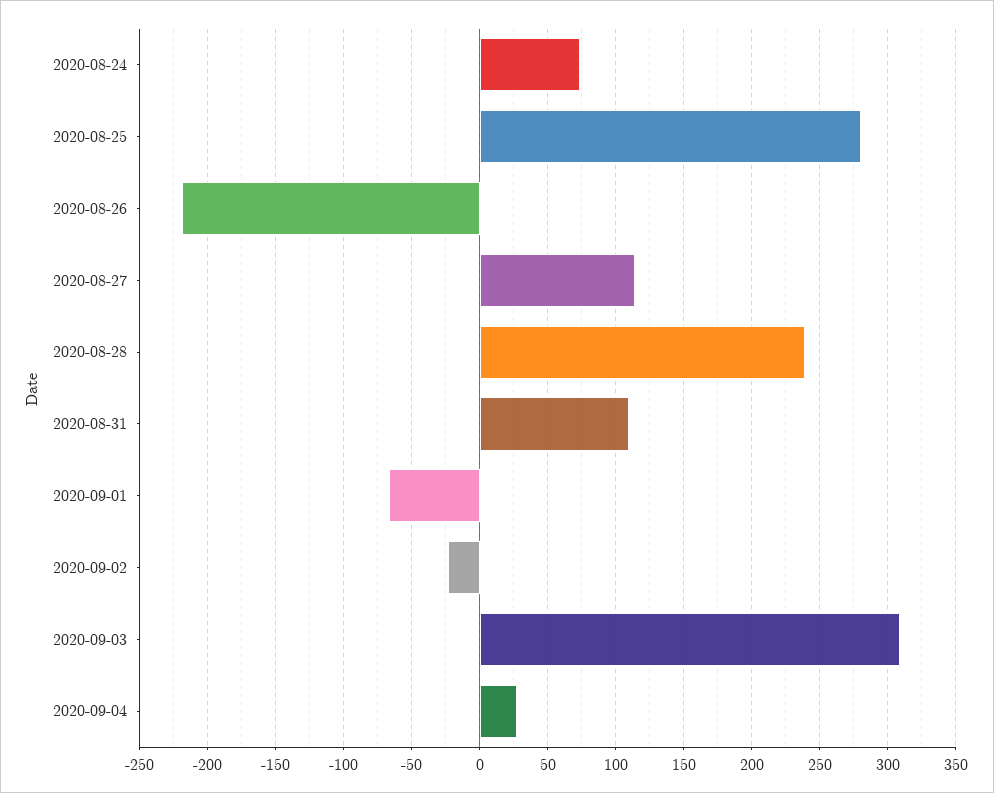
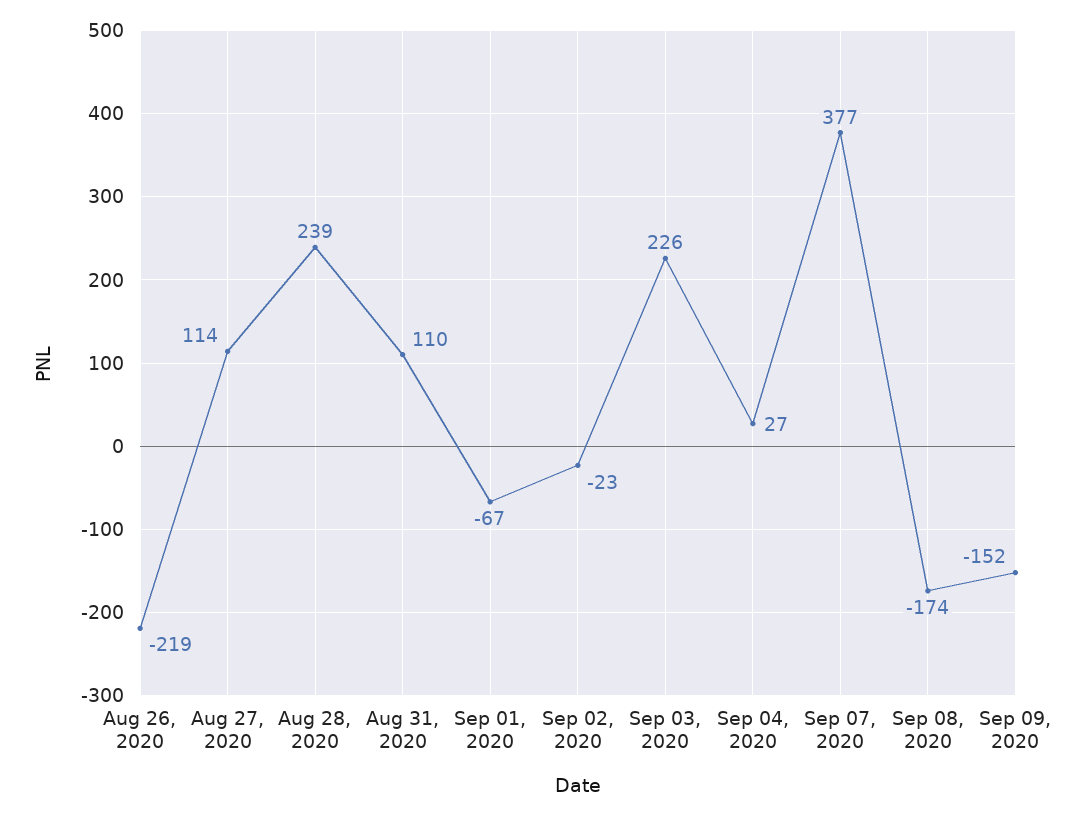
2020-08-24: 75 -> none
2020-08-25: 280 -> none
2020-09-03: 310 -> 226
Sep 07, 2020: none -> 377
Sep 08, 2020: none -> -174
Sep 09, 2020: none -> -152

